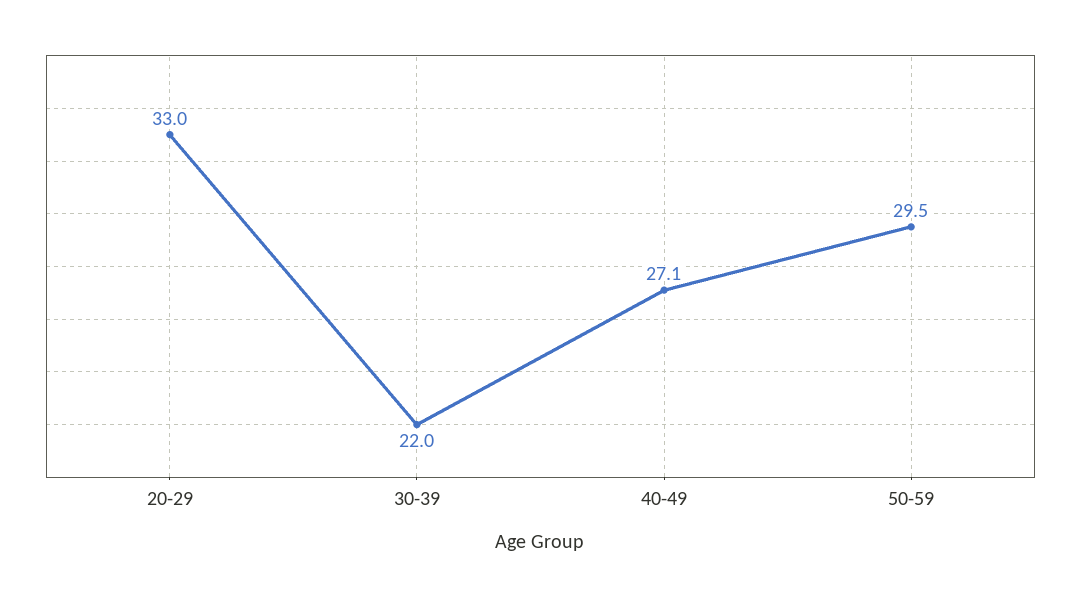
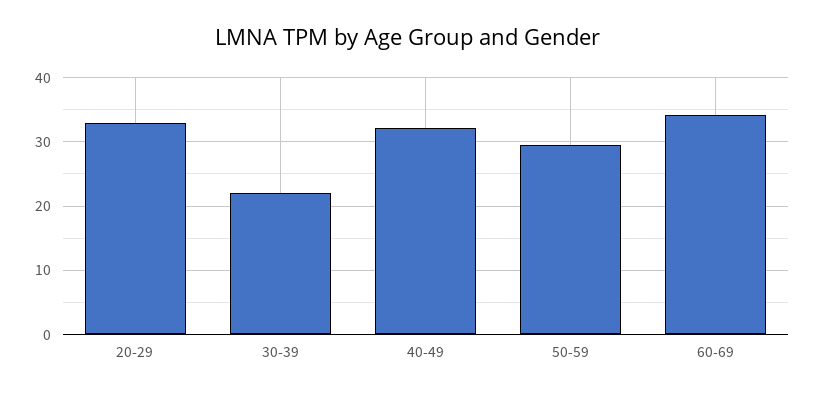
40-49: 27.1 -> 32
60-69: none -> 34

